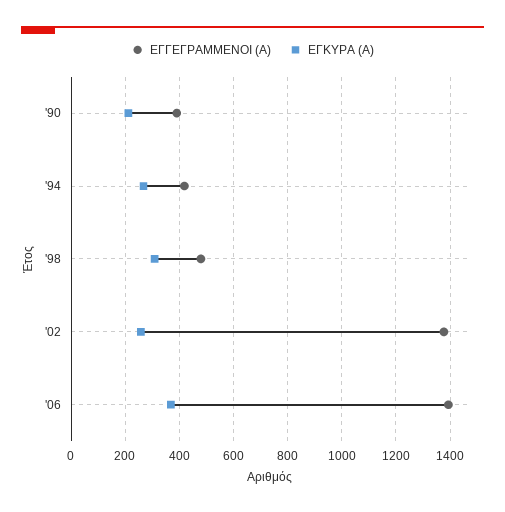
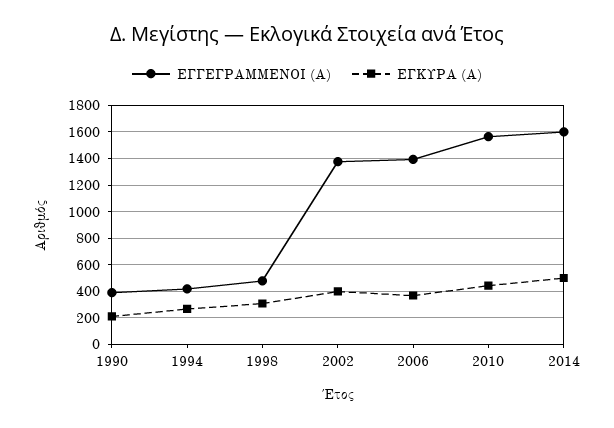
ΕΓΚΥΡΑ (Α), '02: 250 -> 400
ΕΓΓΕΓΡΑΜΜΕΝΟΙ (Α), 2010: none -> 1550
ΕΓΚΥΡΑ (Α), 2010: none -> 450
ΕΓΓΕΓΡΑΜΜΕΝΟΙ (Α), 2014: none -> 1600
ΕΓΚΥΡΑ (Α), 2014: none -> 500

